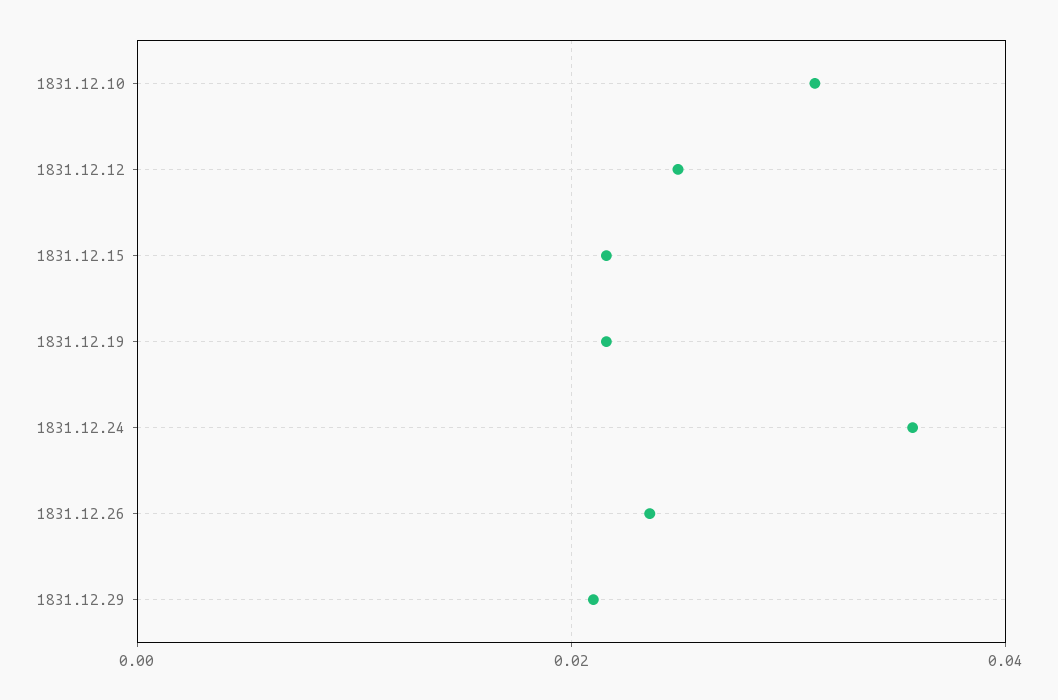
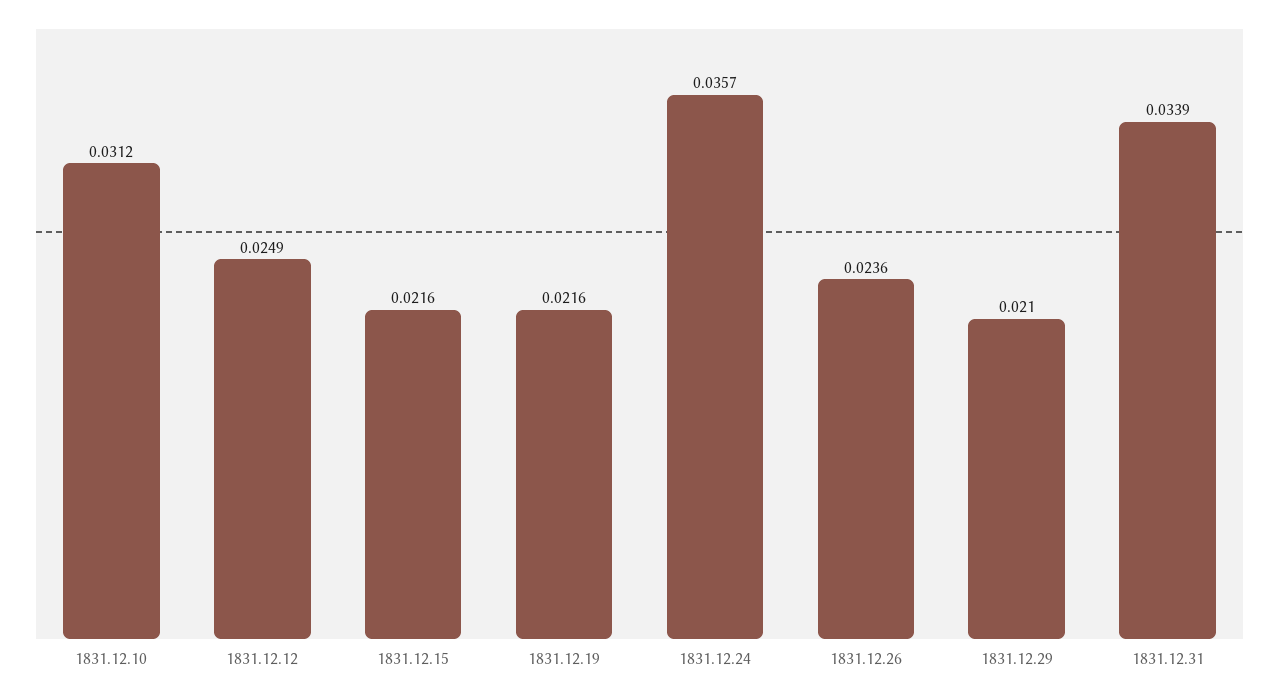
1831.12.31: none -> 0.0339

